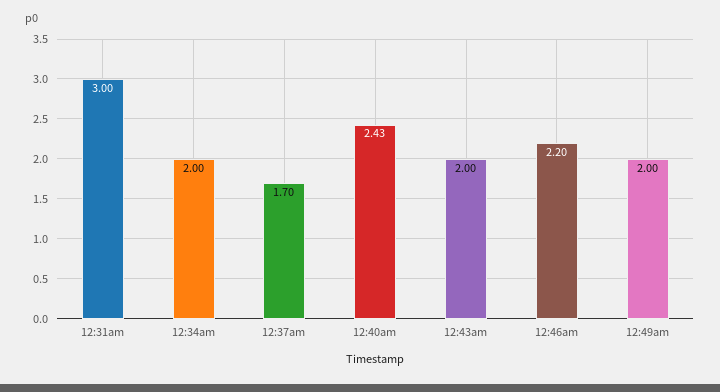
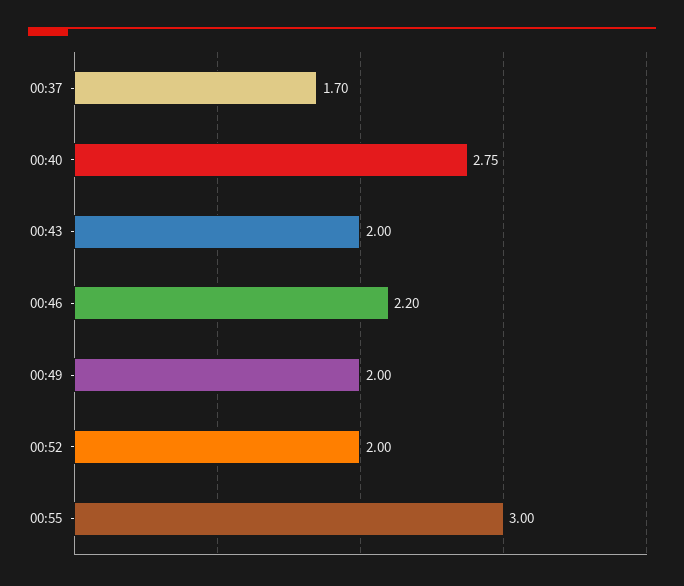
12:31am: 3 -> none
12:34am: 2 -> none
12:40am: 2.43 -> 2.75
00:52: none -> 2
00:55: none -> 3

